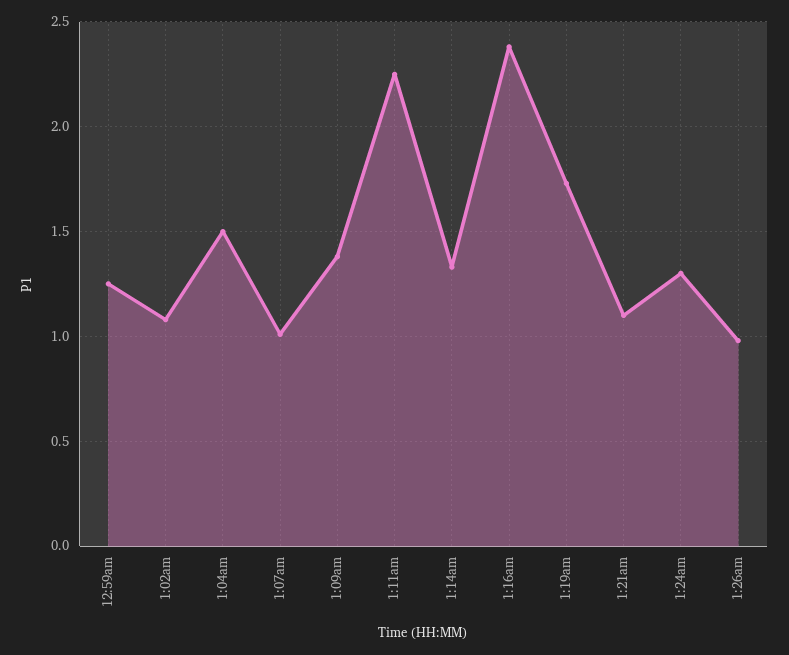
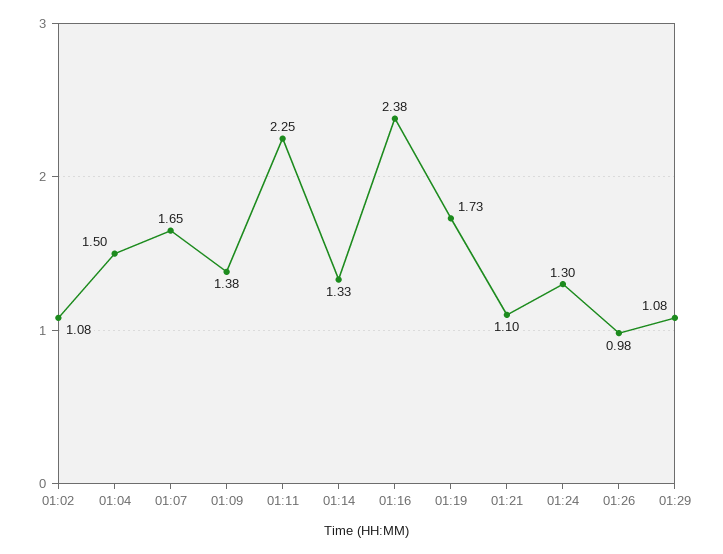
12:59am: 1.25 -> none
1:07am: 1 -> 1.65
01:29: none -> 1.08

